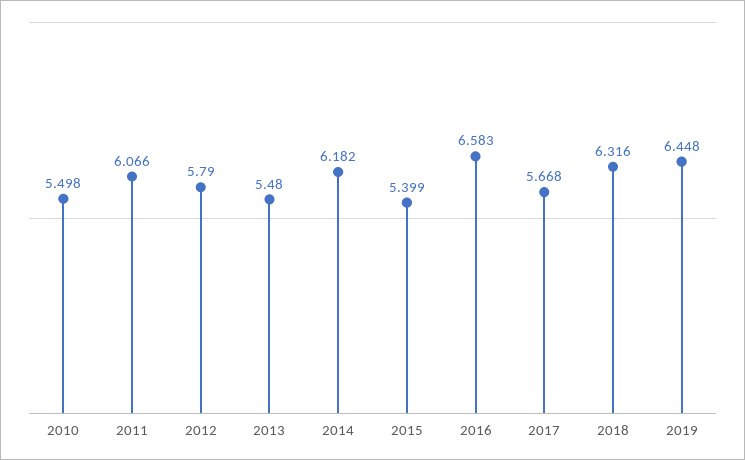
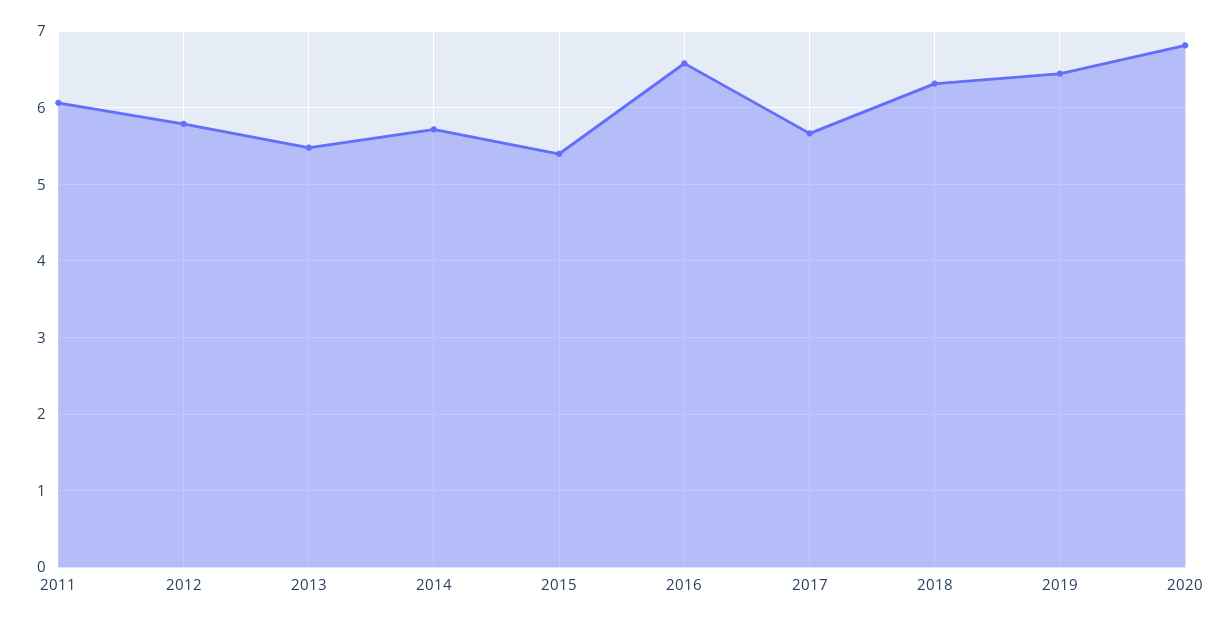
2010: 5.498 -> none
2014: 6.182 -> 5.7
2020: none -> 6.8

